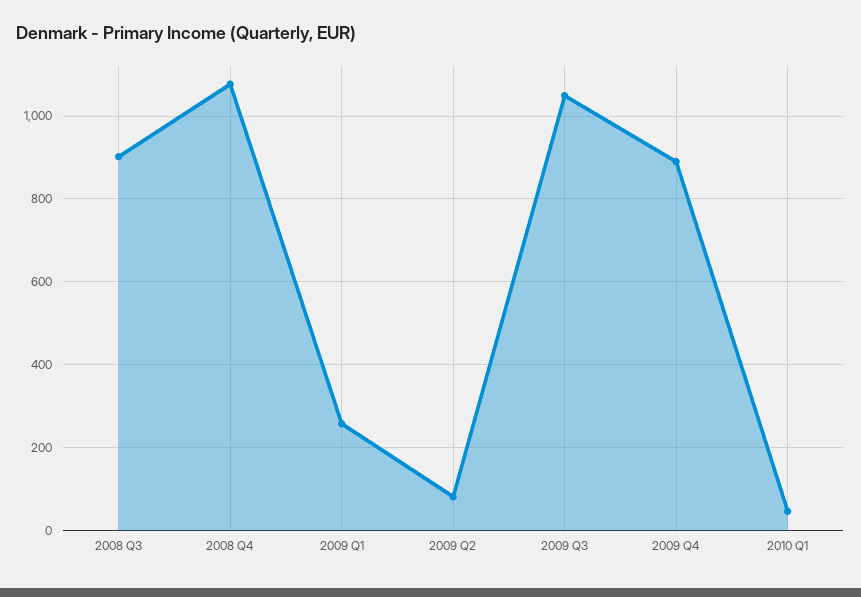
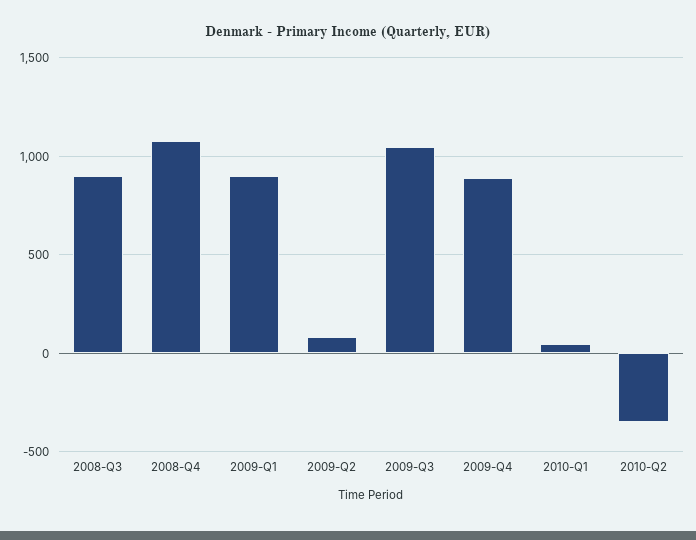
2009 Q1: 260 -> 900
2010-Q2: none -> -350

